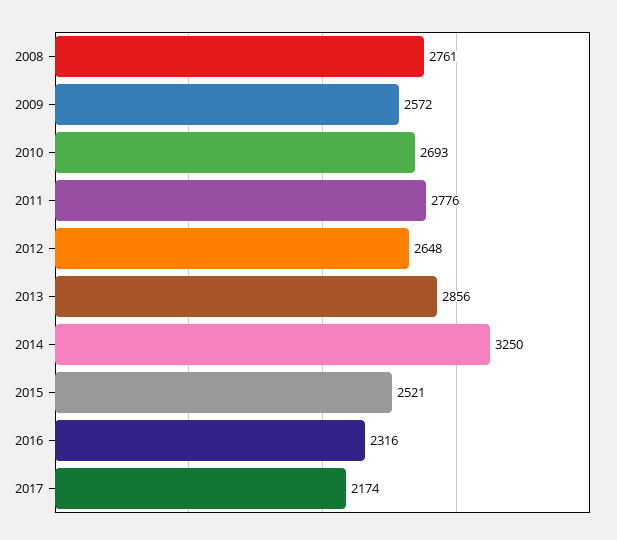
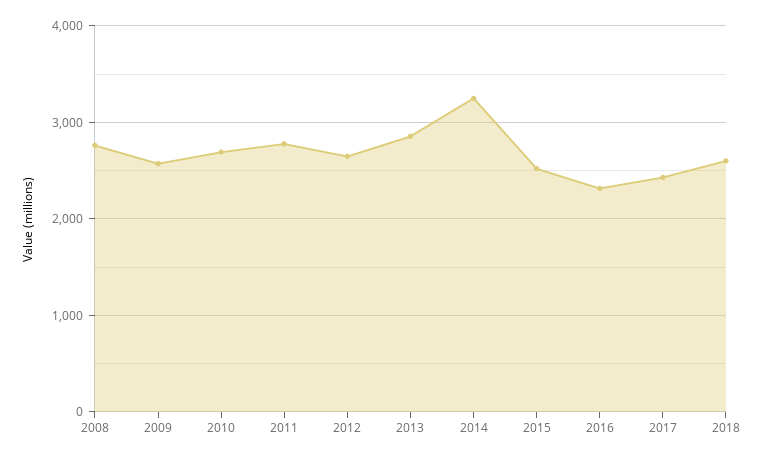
2017: 2174 -> 2400
2018: none -> 2600

